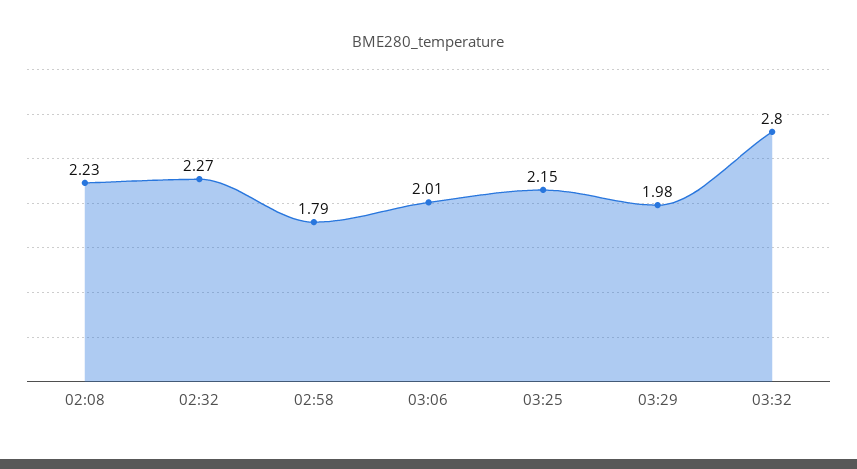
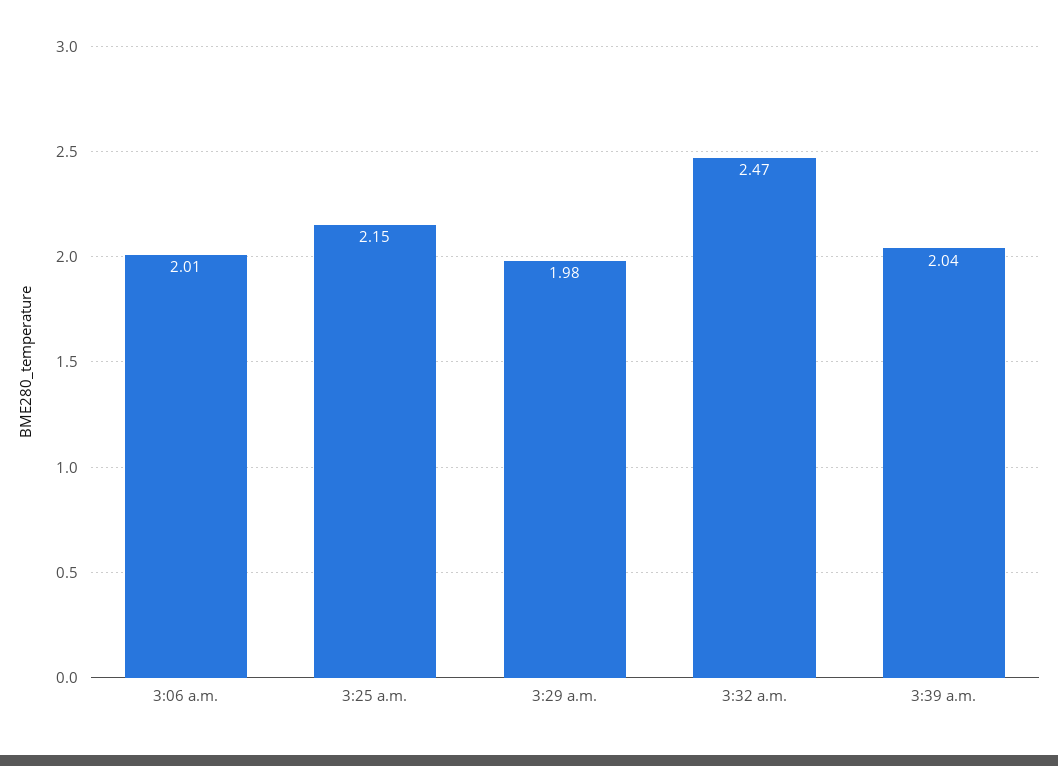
02:08: 2.23 -> none
02:32: 2.27 -> none
02:58: 1.79 -> none
03:32: 2.8 -> 2.47
3:39 a.m.: none -> 2.04

